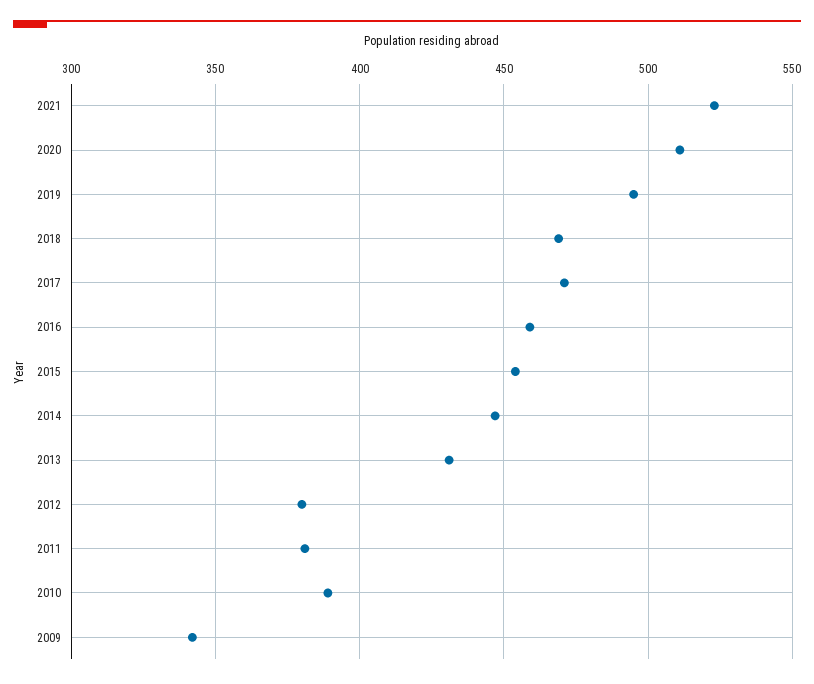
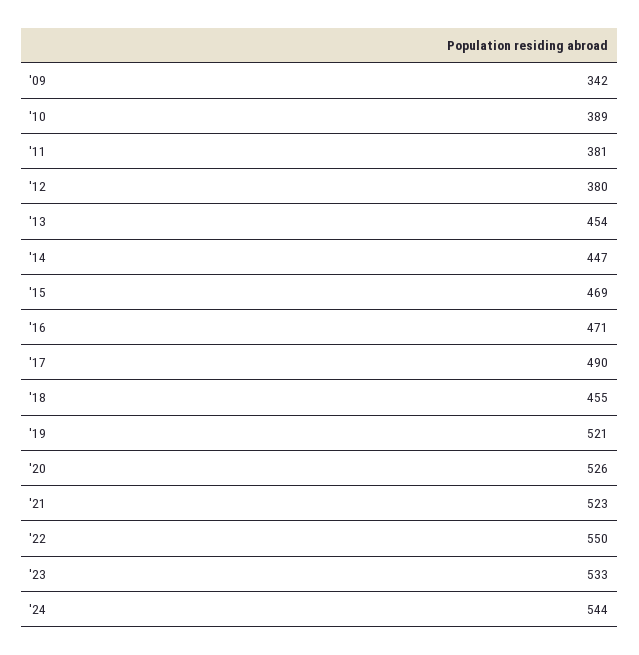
2020: 510 -> 526
2019: 495 -> 521
2018: 470 -> 455
2017: 470 -> 490
2016: 460 -> 471
2015: 455 -> 469
2013: 430 -> 454
'22: none -> 550
'23: none -> 533
'24: none -> 544

